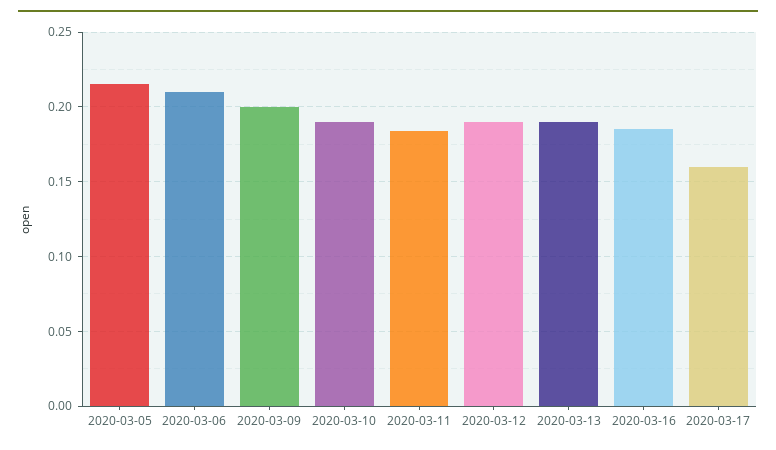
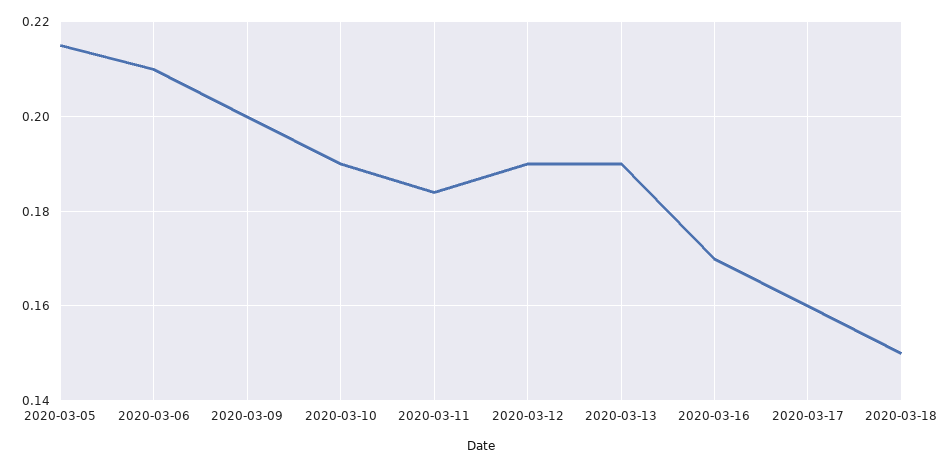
2020-03-16: 0.185 -> 0.17
2020-03-18: none -> 0.15

